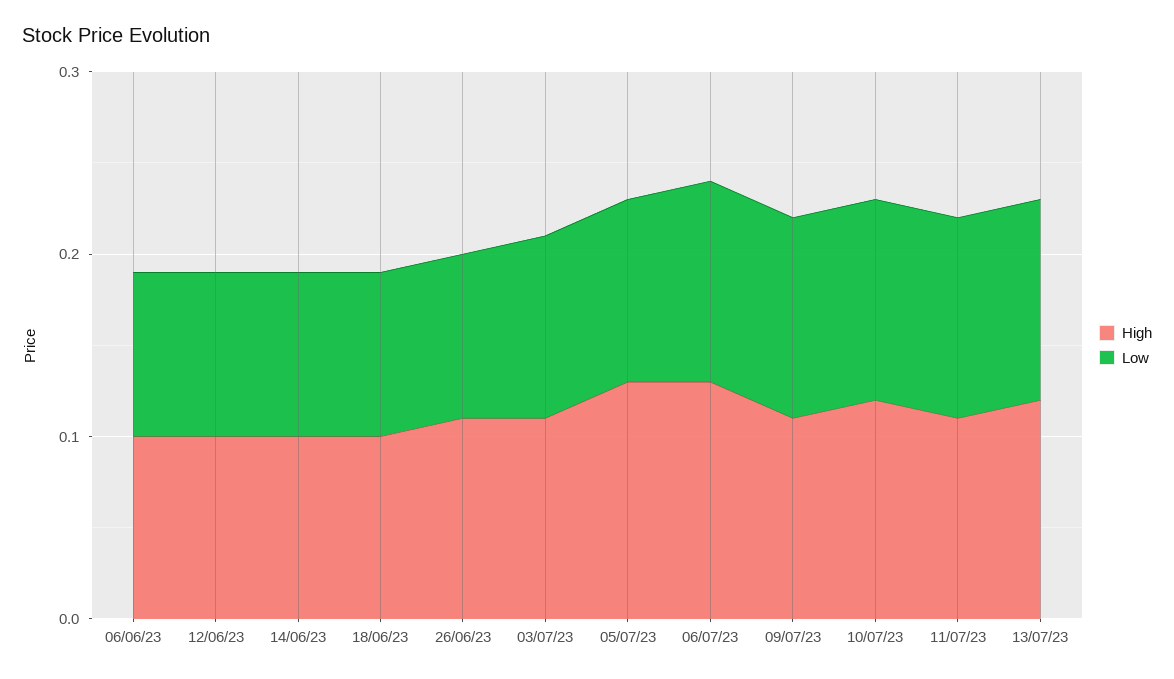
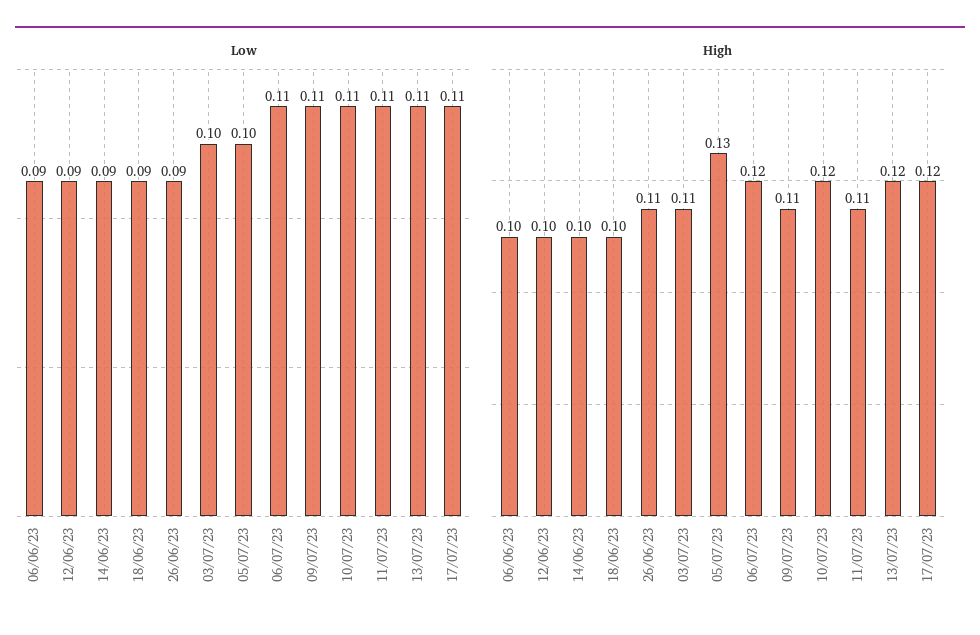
High, 06/07/23: 0.13 -> 0.12
Low, 17/07/23: none -> 0.11
High, 17/07/23: none -> 0.12

